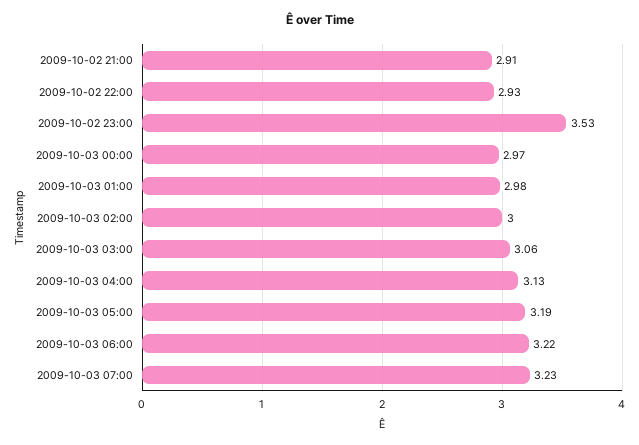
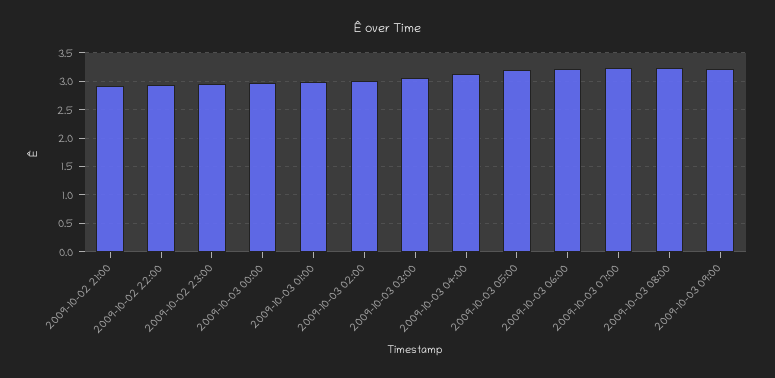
2009-10-02 23:00: 3.53 -> 3
2009-10-03 08:00: none -> 3.25
2009-10-03 09:00: none -> 3.25

